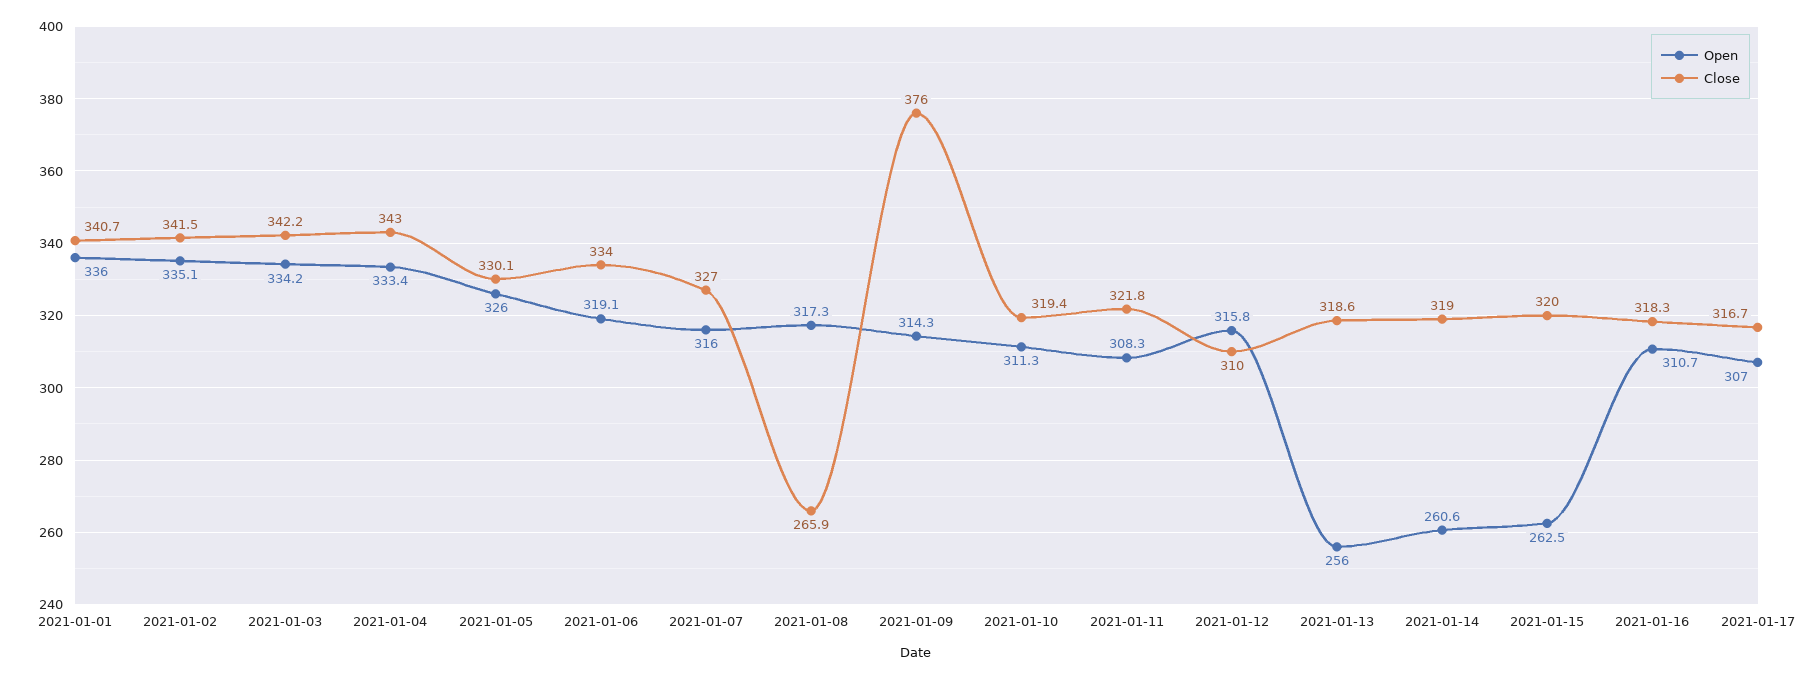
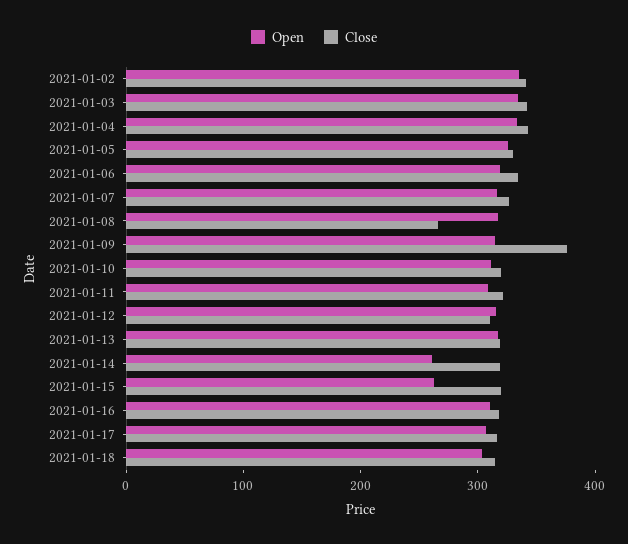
Open, 2021-01-01: 336 -> none
Close, 2021-01-01: 340.7 -> none
Open, 2021-01-13: 256 -> 320
Open, 2021-01-18: none -> 300
Close, 2021-01-18: none -> 320

